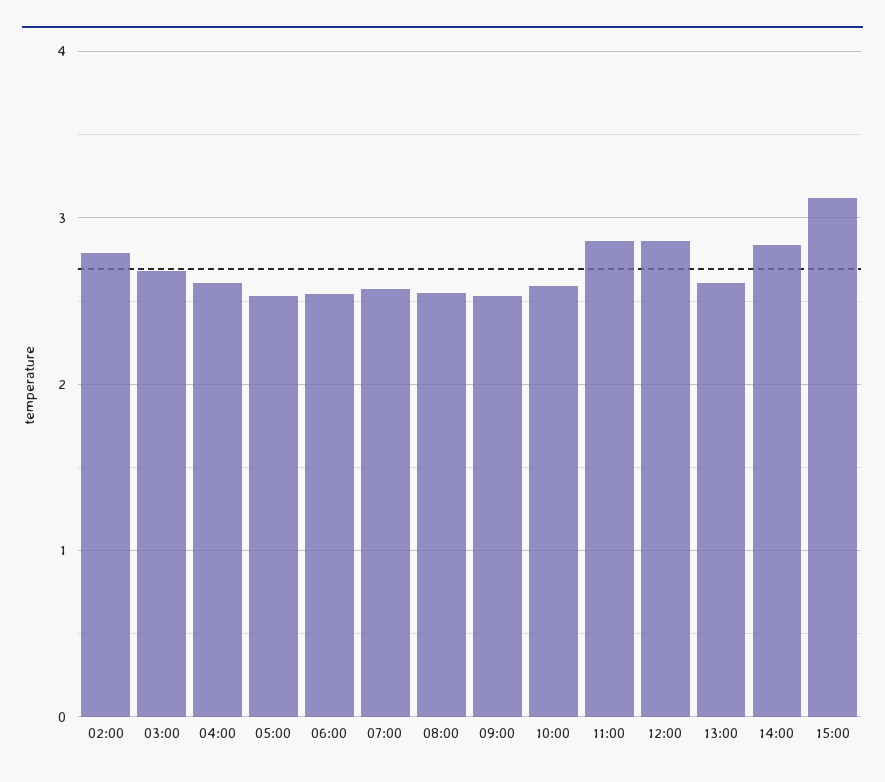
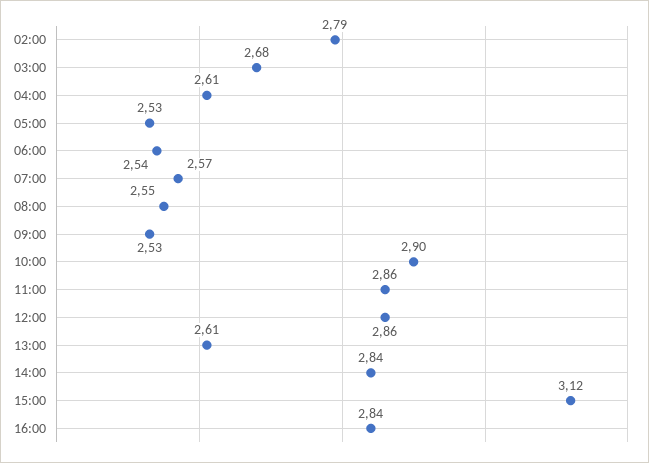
10:00: 2.6 -> 2.9
16:00: none -> 2.84

